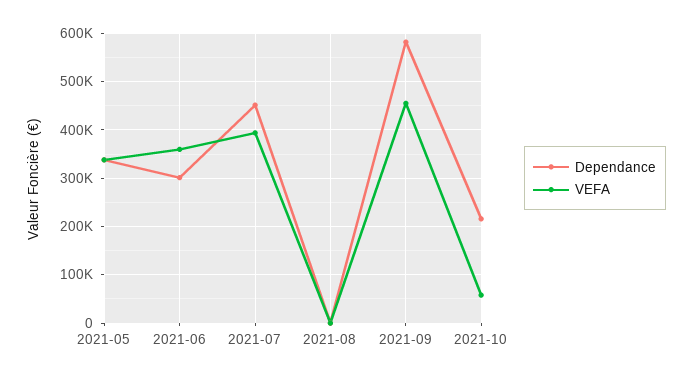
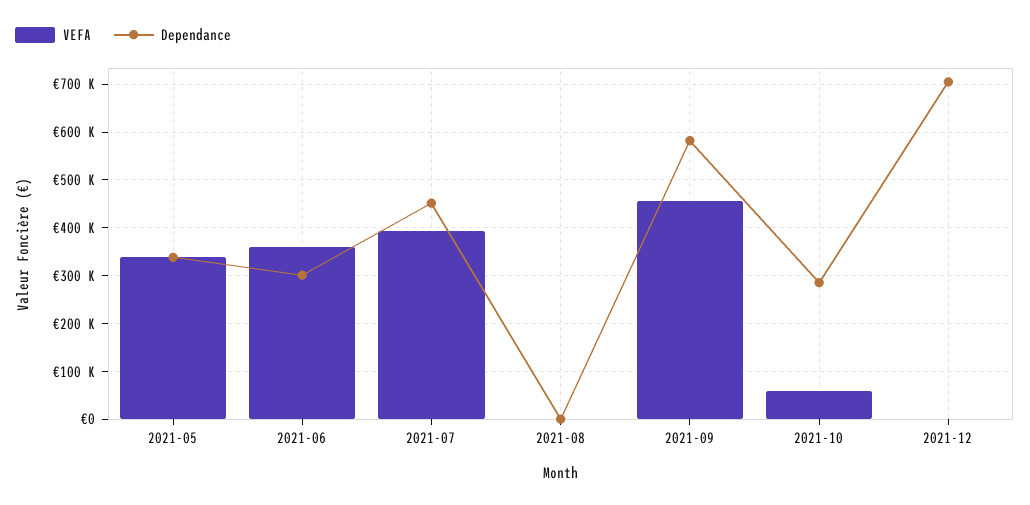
Dependance, 2021-10: 220000 -> 280000
VEFA, 2021-12: none -> 0
Dependance, 2021-12: none -> 700000

